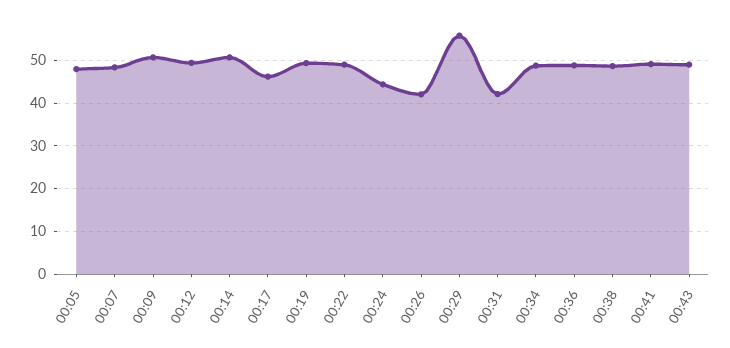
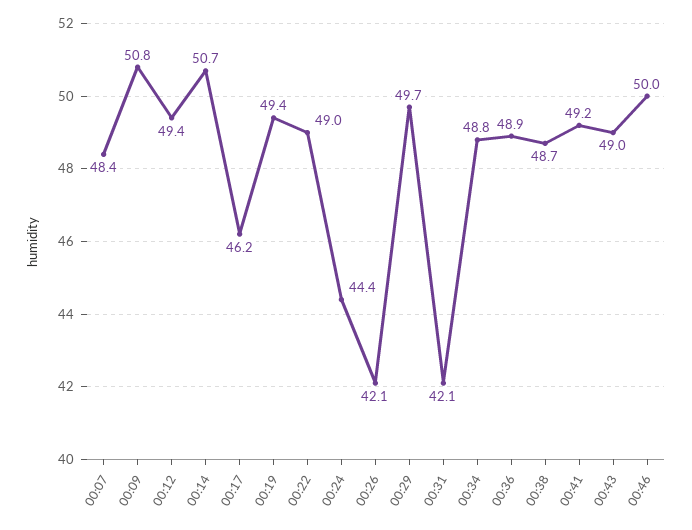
00:05: 48 -> none
00:29: 56 -> 49.7
00:46: none -> 50

